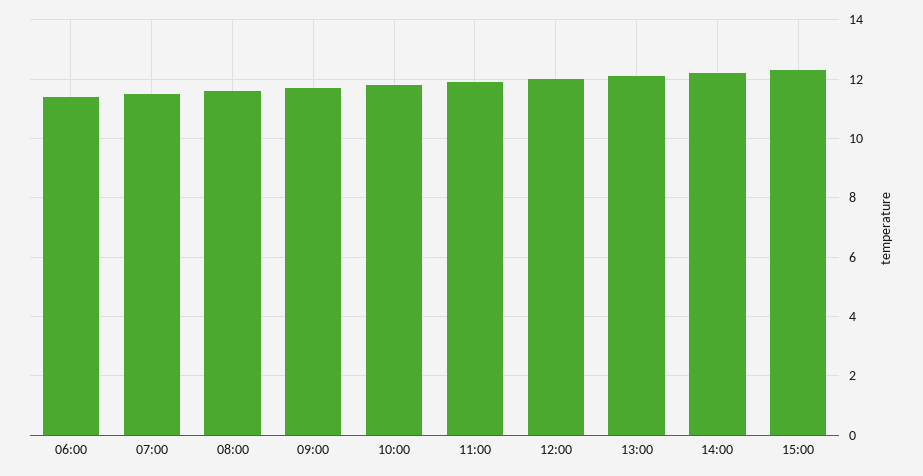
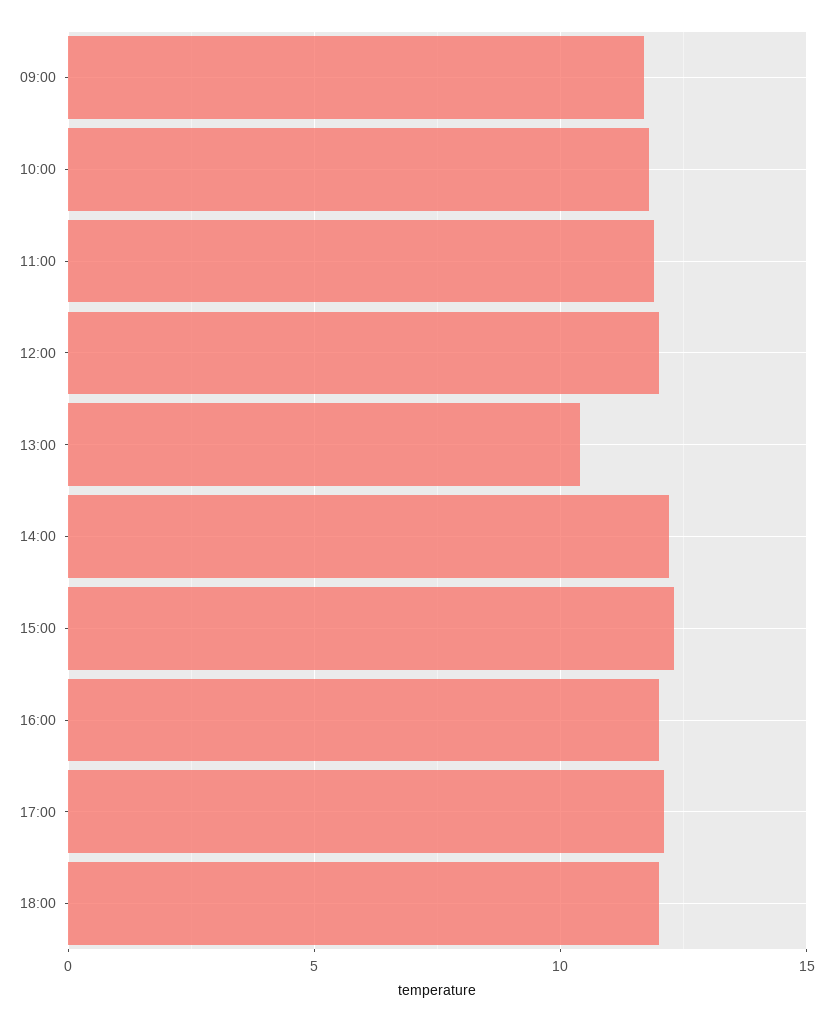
06:00: 11.5 -> none
07:00: 11.5 -> none
08:00: 11.5 -> none
13:00: 12 -> 10.5
16:00: none -> 12
17:00: none -> 12
18:00: none -> 12

